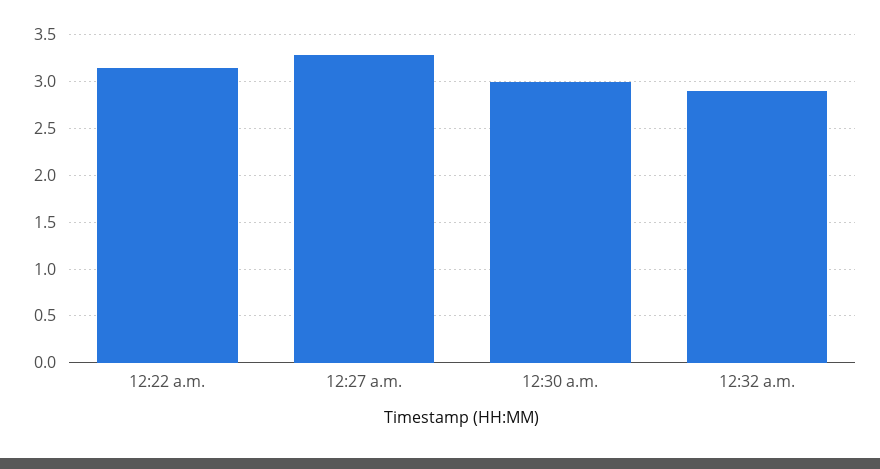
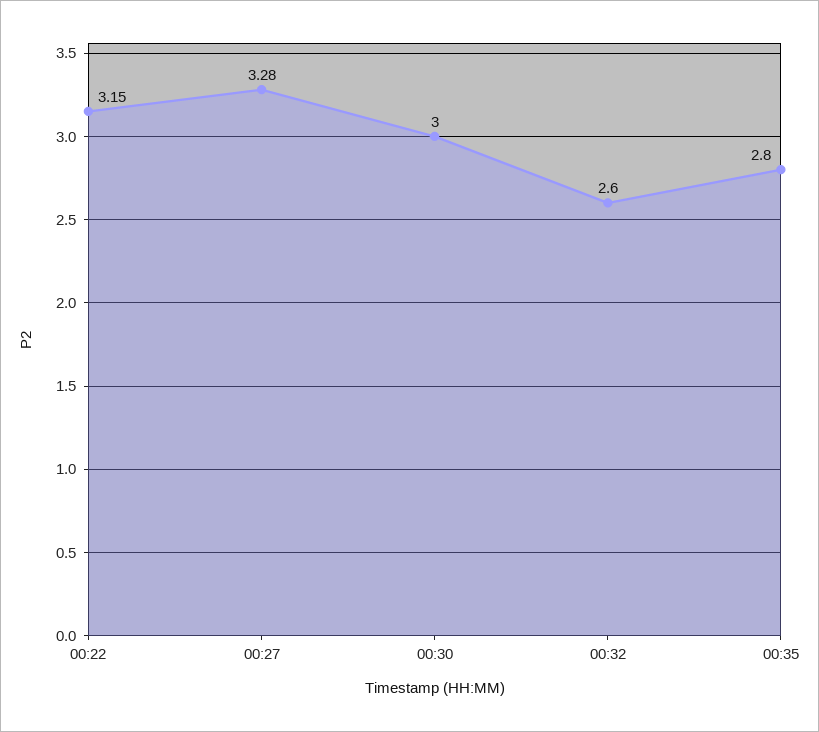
12:32 a.m.: 2.9 -> 2.6
00:35: none -> 2.8

